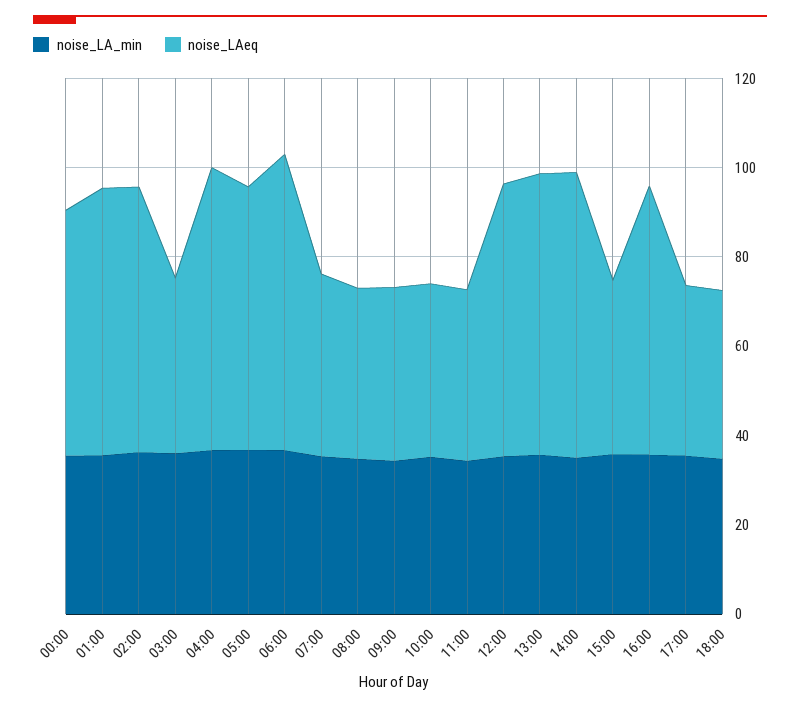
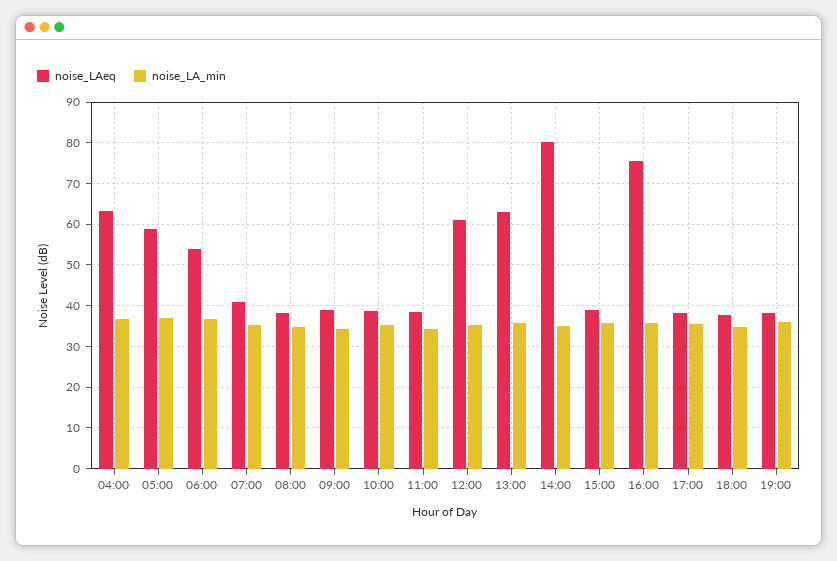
noise_LA_min, 00:00: 35 -> none
noise_LAeq, 00:00: 55 -> none
noise_LA_min, 01:00: 35 -> none
noise_LAeq, 01:00: 60 -> none
noise_LA_min, 02:00: 35 -> none
noise_LAeq, 02:00: 60 -> none
noise_LA_min, 03:00: 35 -> none
noise_LAeq, 03:00: 40 -> none
noise_LAeq, 06:00: 65 -> 54
noise_LAeq, 14:00: 65 -> 80
noise_LAeq, 16:00: 60 -> 76
noise_LAeq, 19:00: none -> 38
noise_LA_min, 19:00: none -> 36

